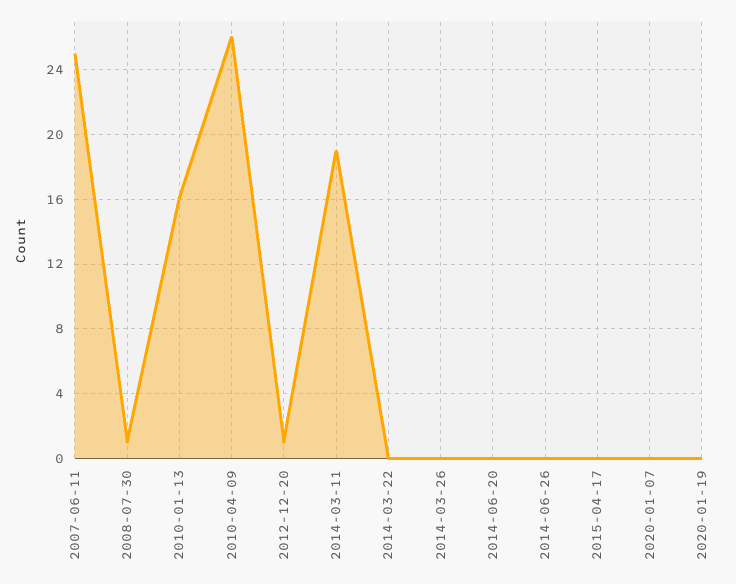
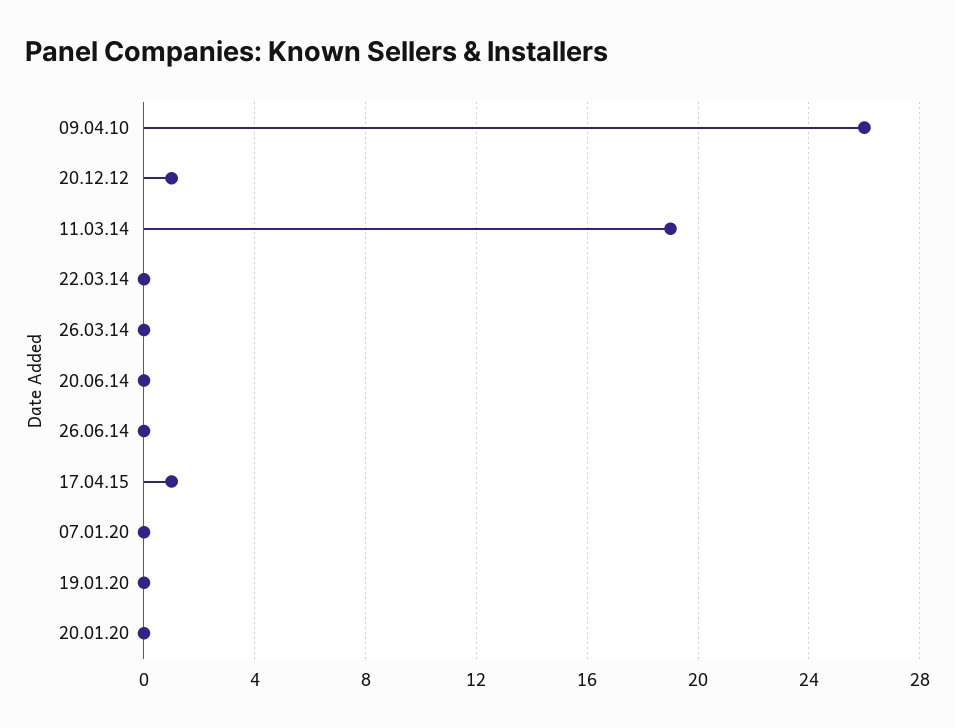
2007-06-11: 25 -> none
2008-07-30: 1 -> none
2010-01-13: 16 -> none
2015-04-17: 0 -> 1
20.01.20: none -> 0

